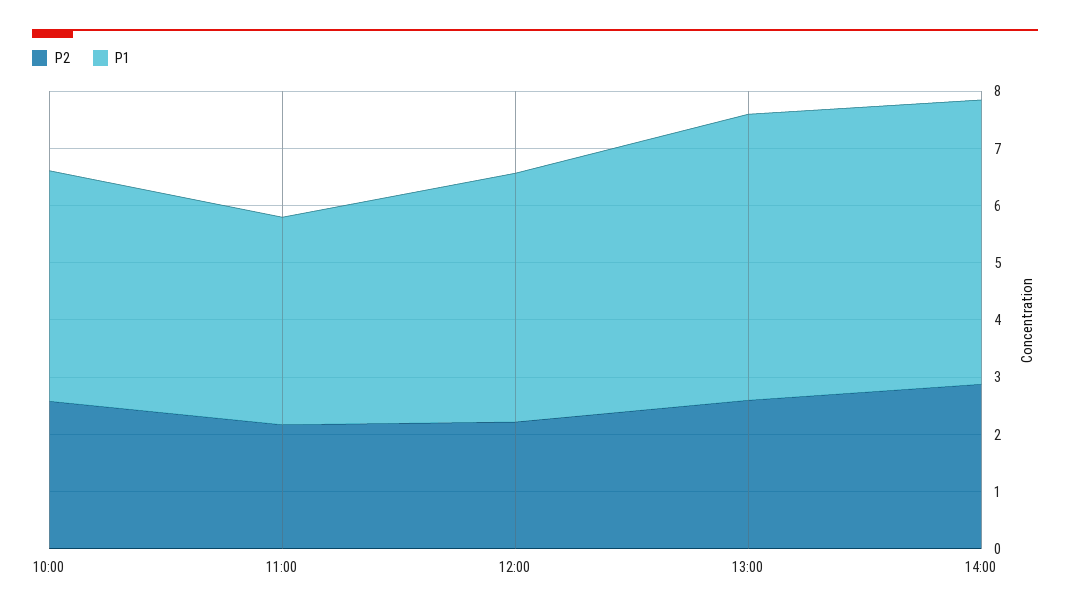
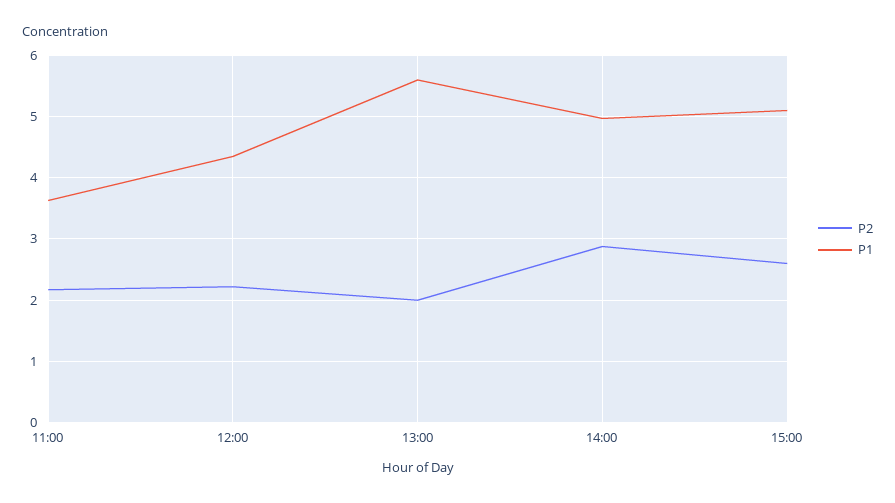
P2, 10:00: 2.6 -> none
P1, 10:00: 4 -> none
P2, 13:00: 2.6 -> 2
P1, 13:00: 5 -> 5.6
P2, 15:00: none -> 2.6
P1, 15:00: none -> 5.1

